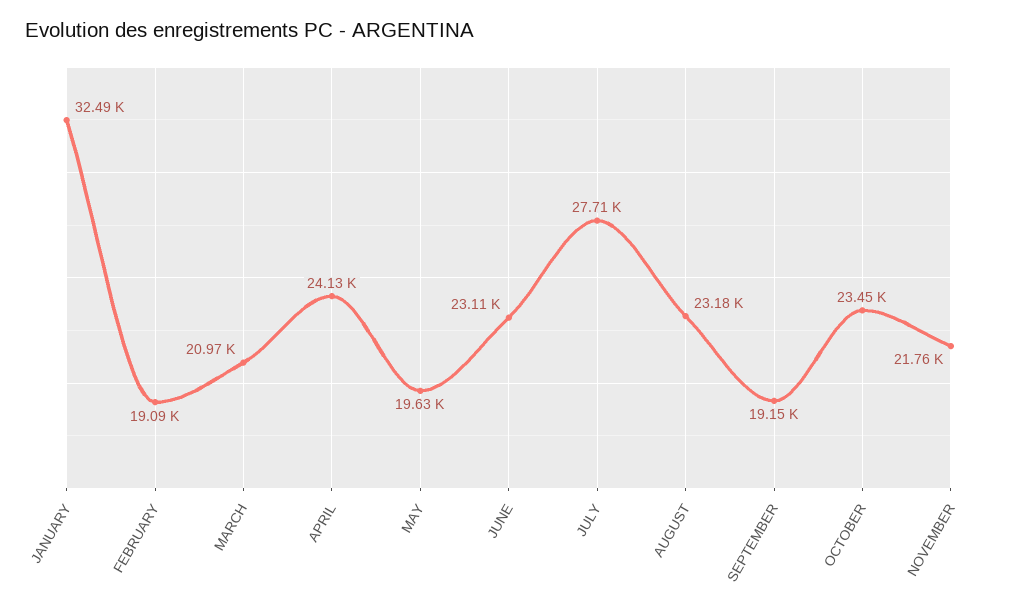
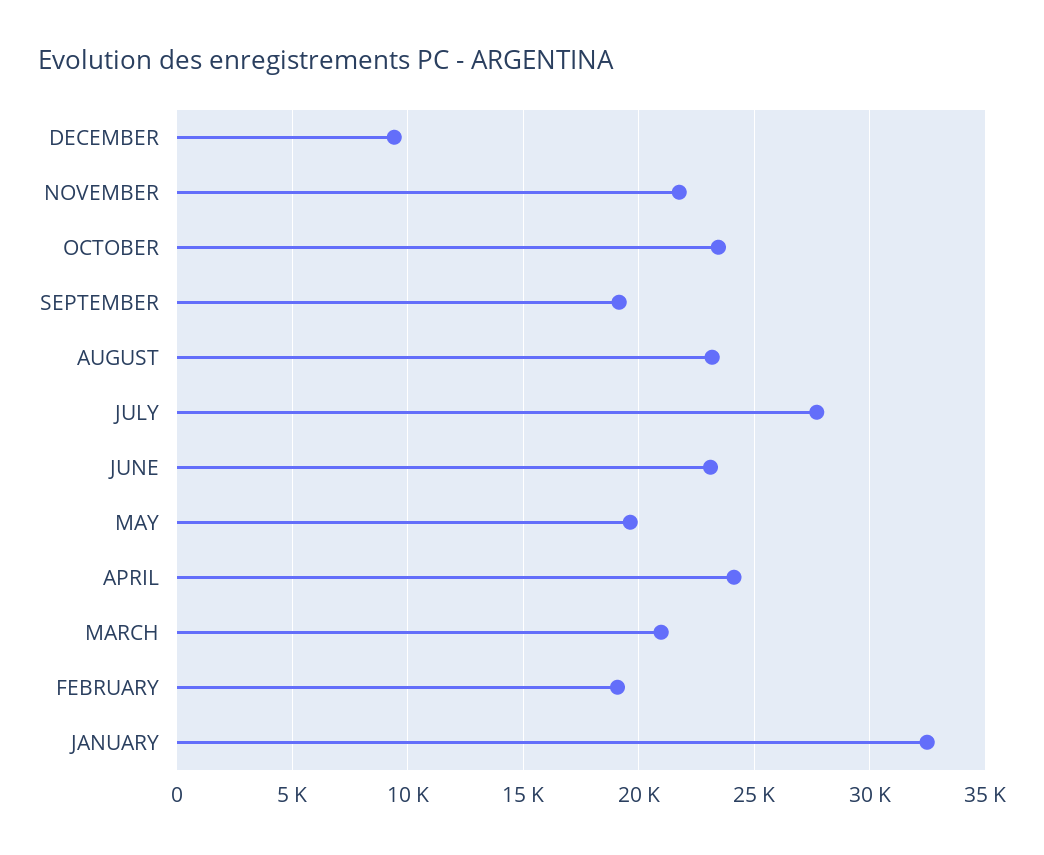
DECEMBER: none -> 9500

